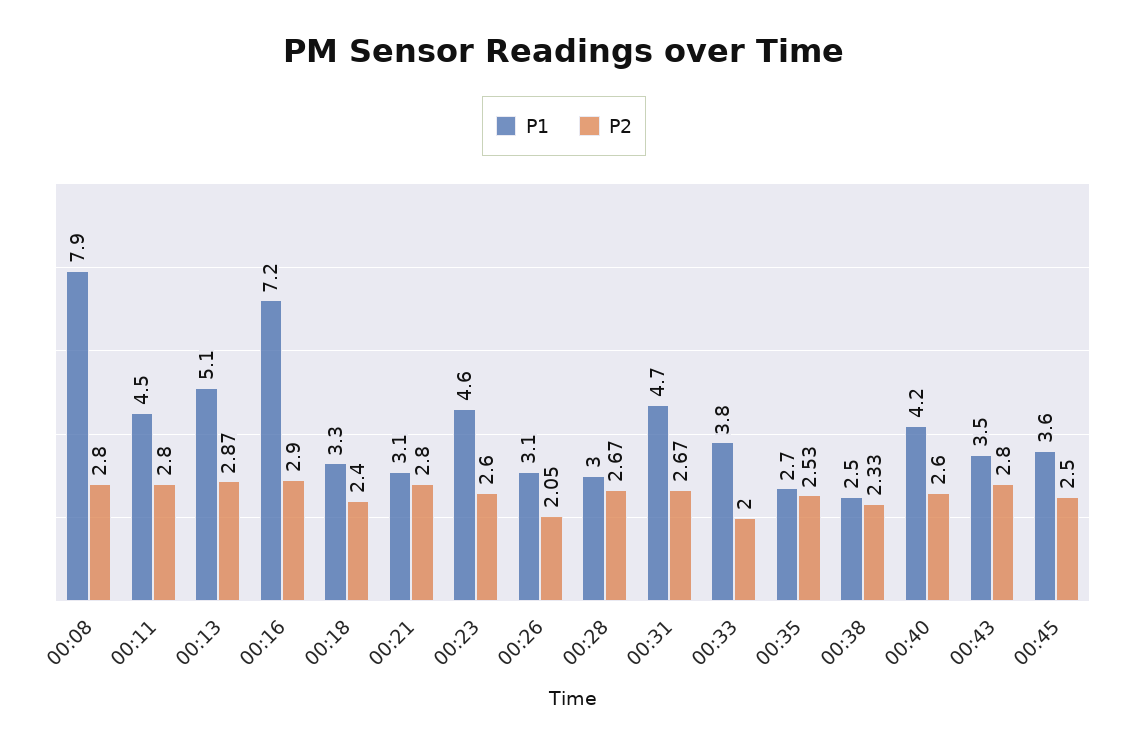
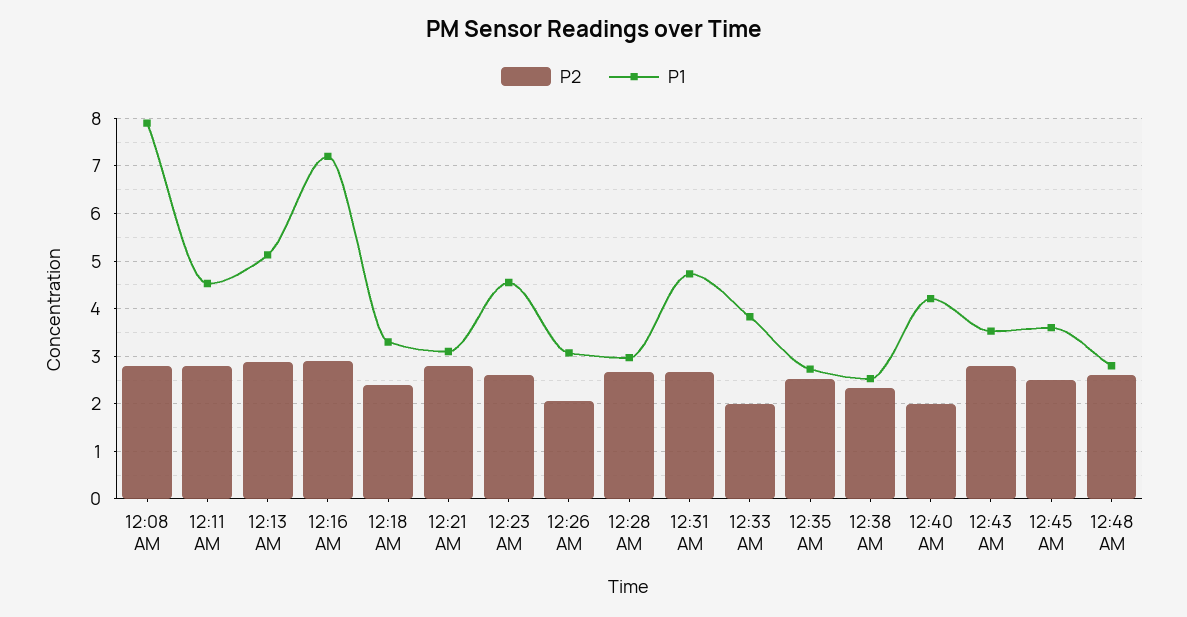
P2, 00:40: 2.6 -> 2
P2, 12:48 AM: none -> 2.6
P1, 12:48 AM: none -> 2.8

